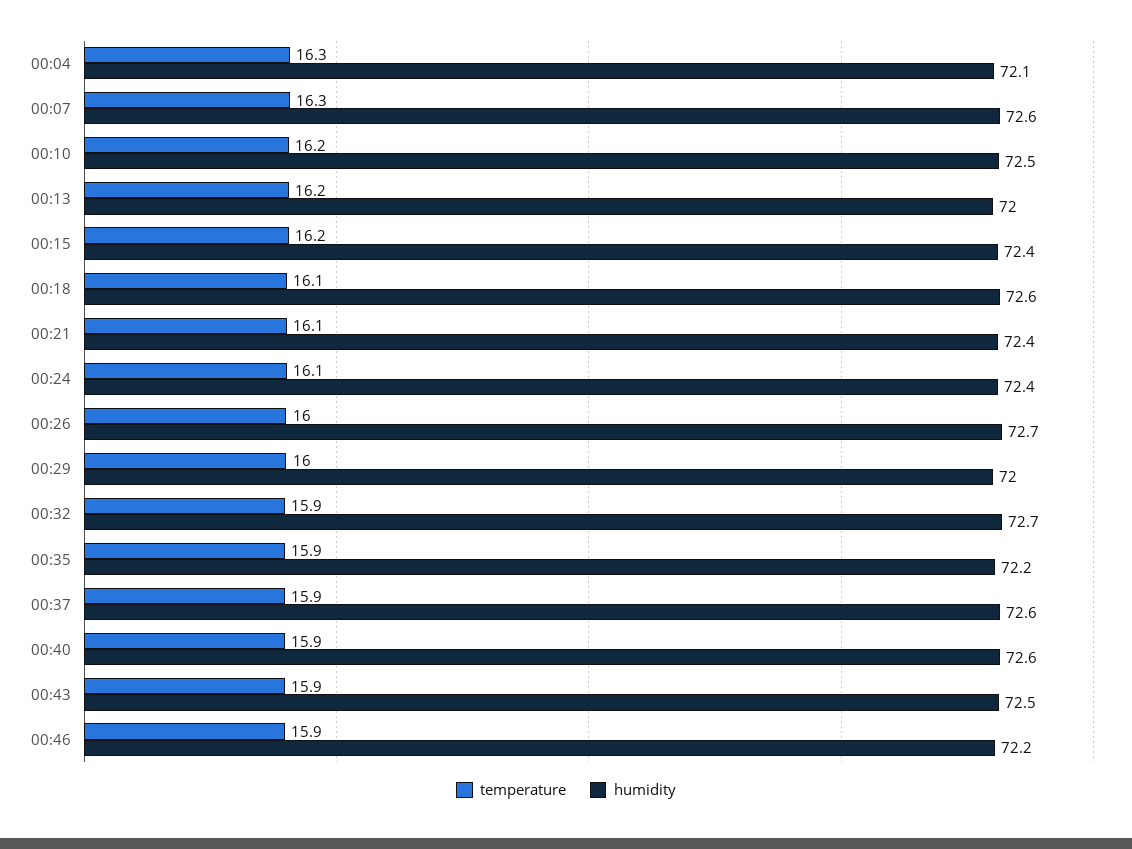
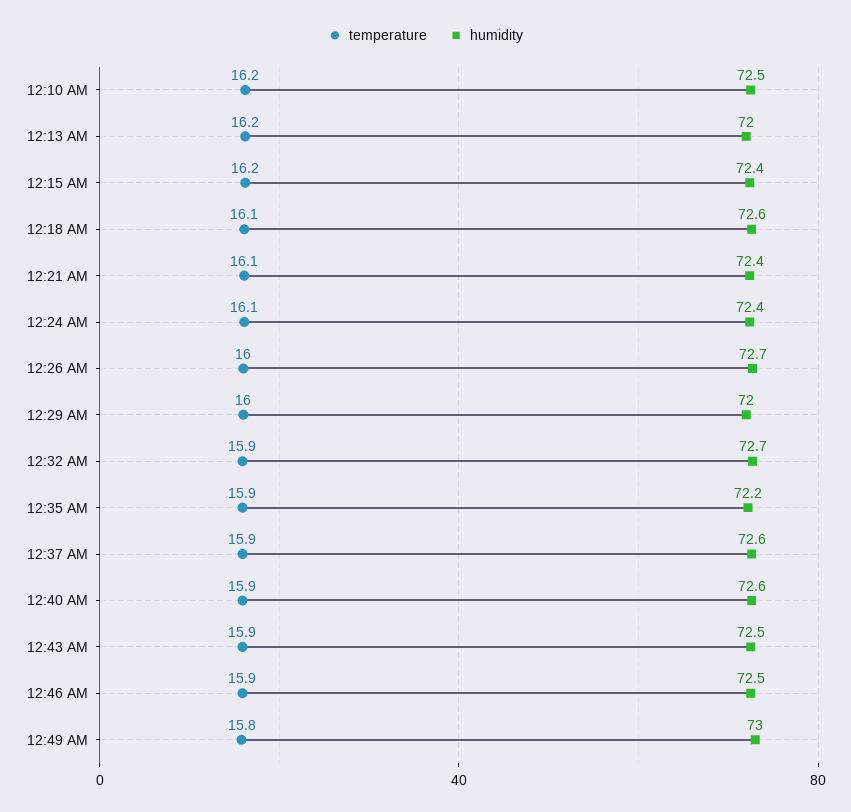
temperature, 00:04: 16.3 -> none
humidity, 00:04: 72.1 -> none
temperature, 00:07: 16.3 -> none
humidity, 00:07: 72.6 -> none
humidity, 00:46: 72.2 -> 72.5
temperature, 12:49 AM: none -> 15.8
humidity, 12:49 AM: none -> 73

